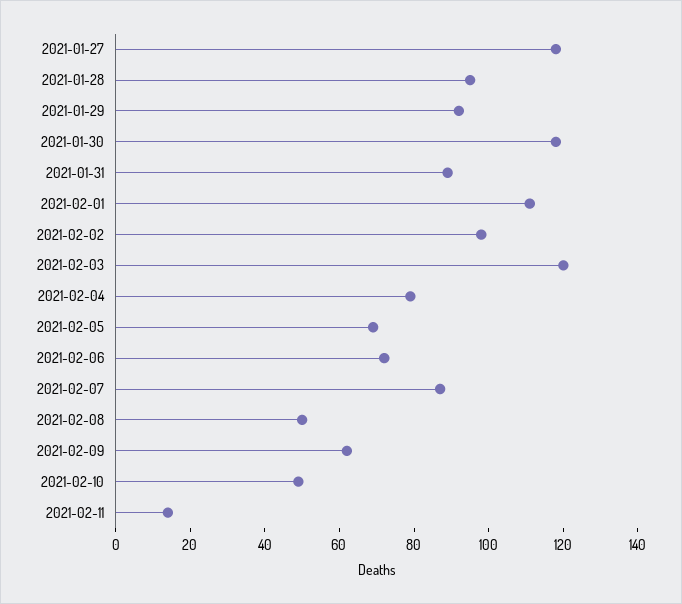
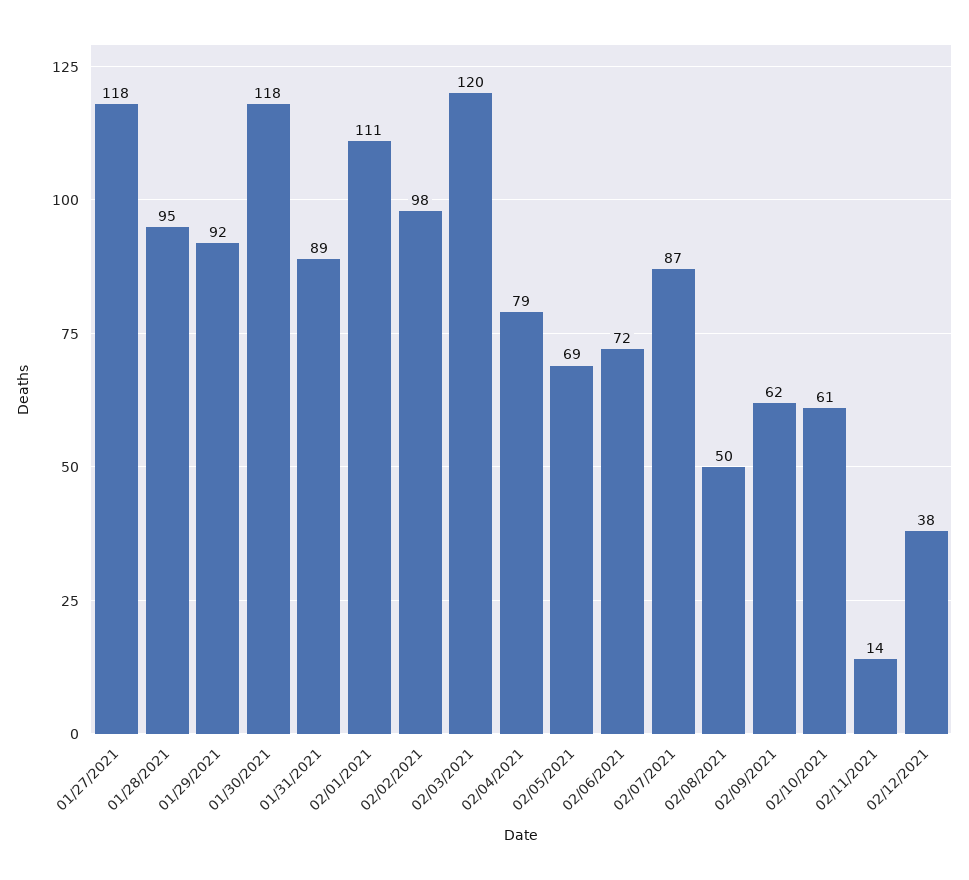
2021-02-10: 50 -> 61
02/12/2021: none -> 38

